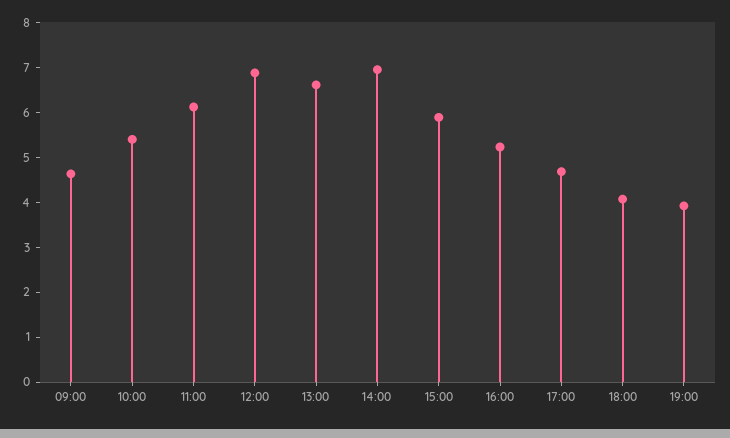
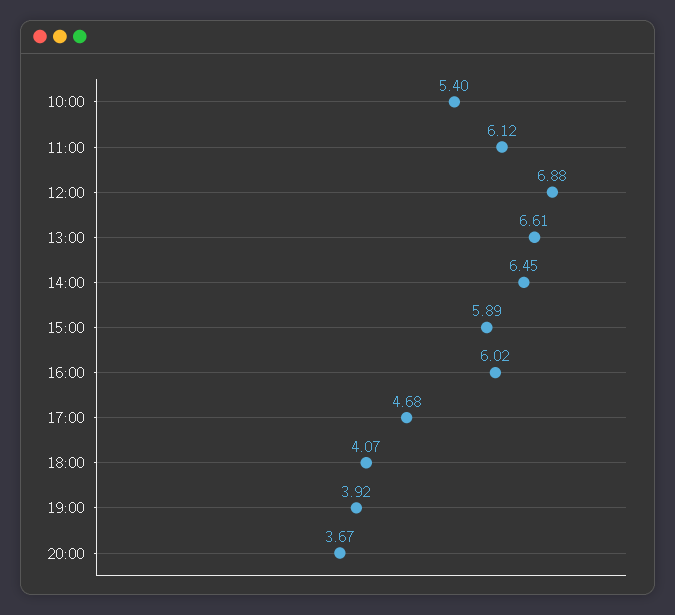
09:00: 4.6 -> none
14:00: 7 -> 6.45
16:00: 5.2 -> 6.02
20:00: none -> 3.67

